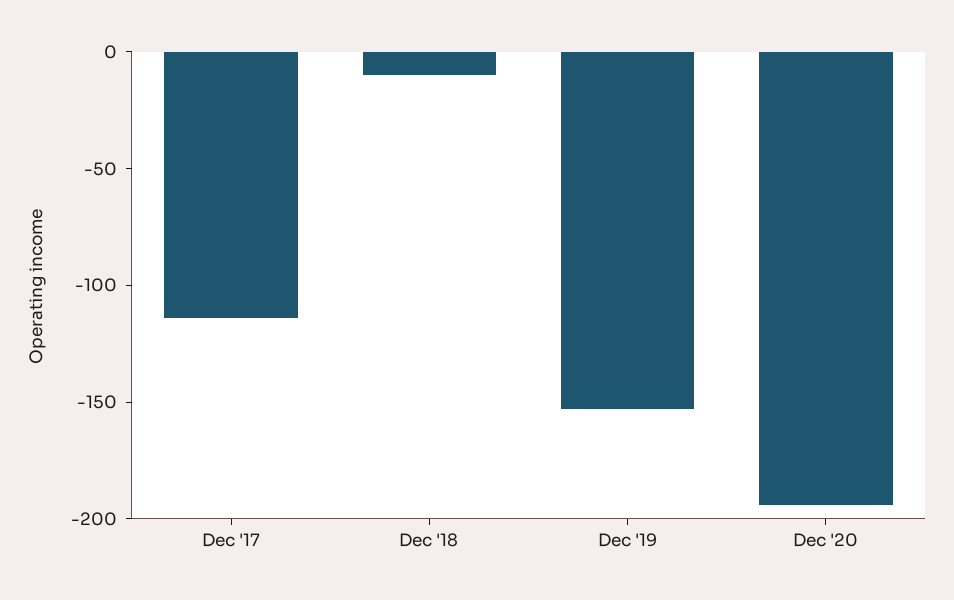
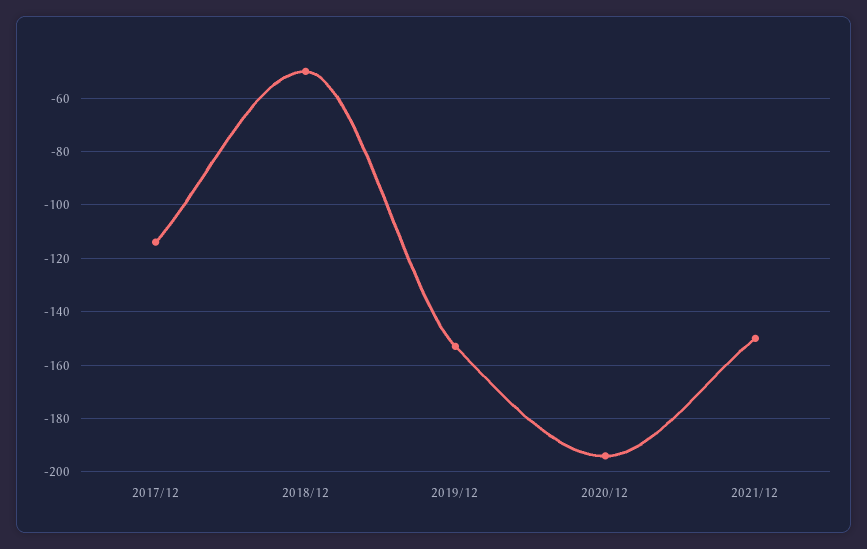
Dec '18: -10 -> -50
2021/12: none -> -150

